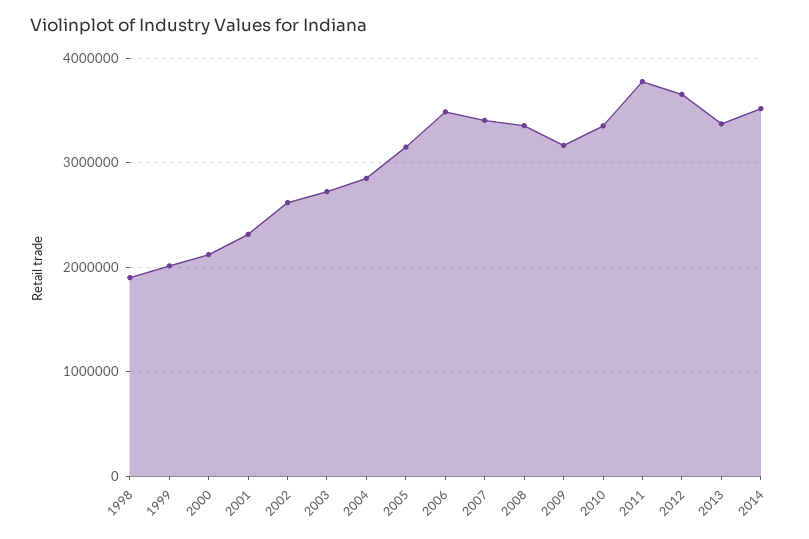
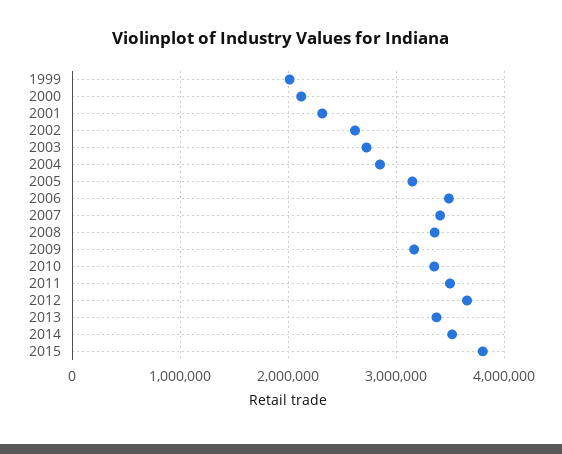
1998: 1900000 -> none
2011: 3800000 -> 3500000
2015: none -> 3800000

